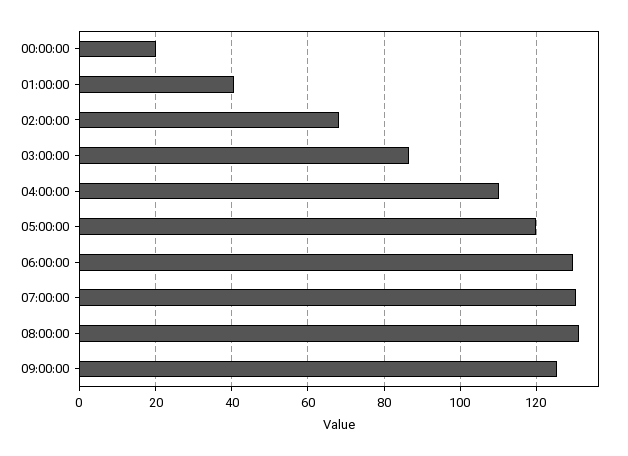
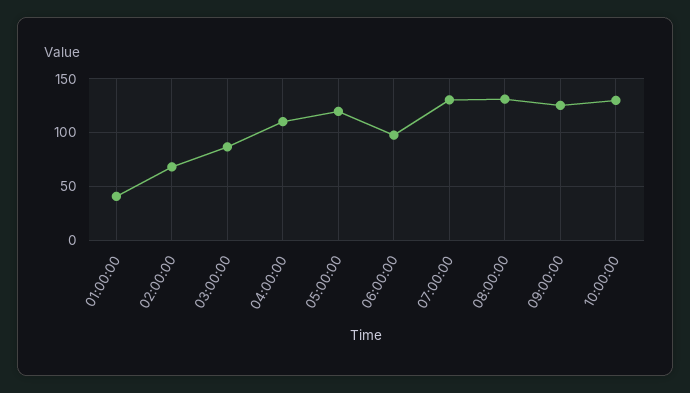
00:00:00: 20 -> none
06:00:00: 130 -> 100
10:00:00: none -> 130

